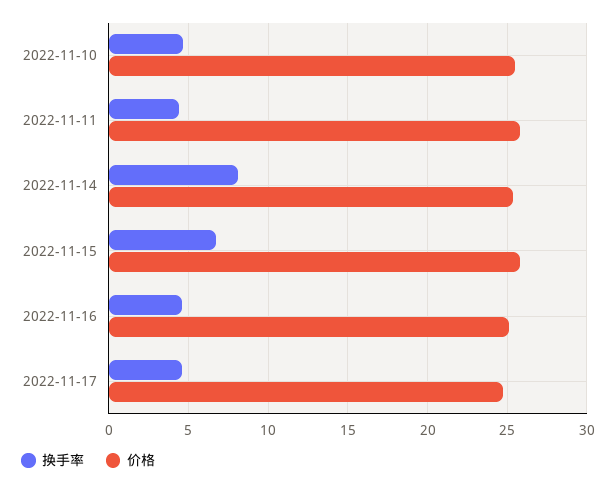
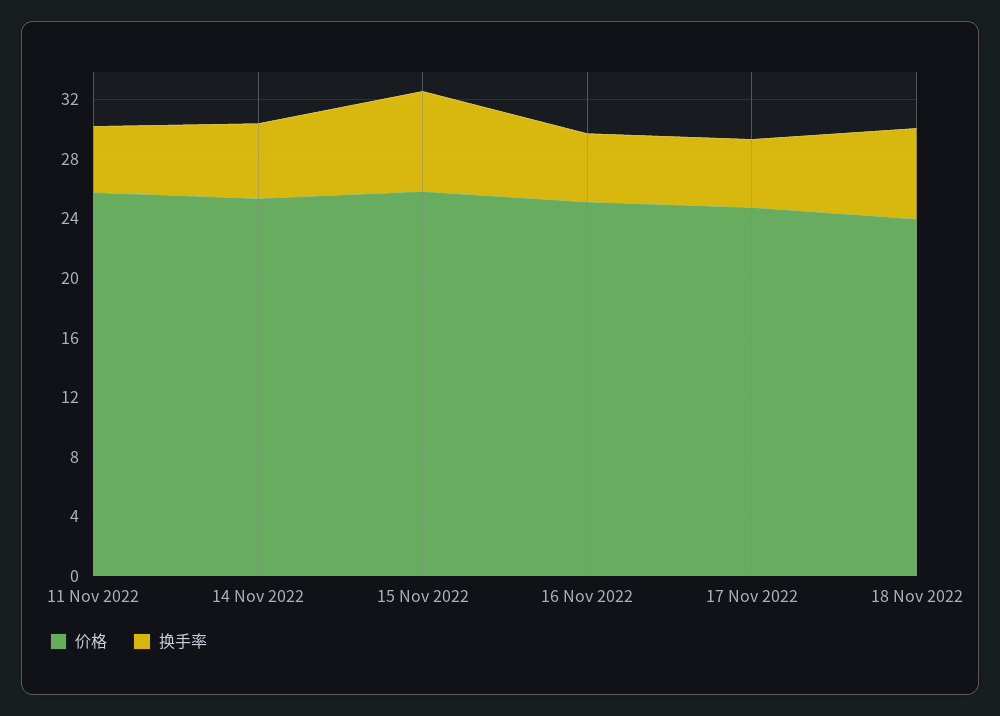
换手率, 2022-11-10: 4.5 -> none
价格, 2022-11-10: 25.5 -> none
换手率, 2022-11-14: 8 -> 5
价格, 18 Nov 2022: none -> 24
换手率, 18 Nov 2022: none -> 6

